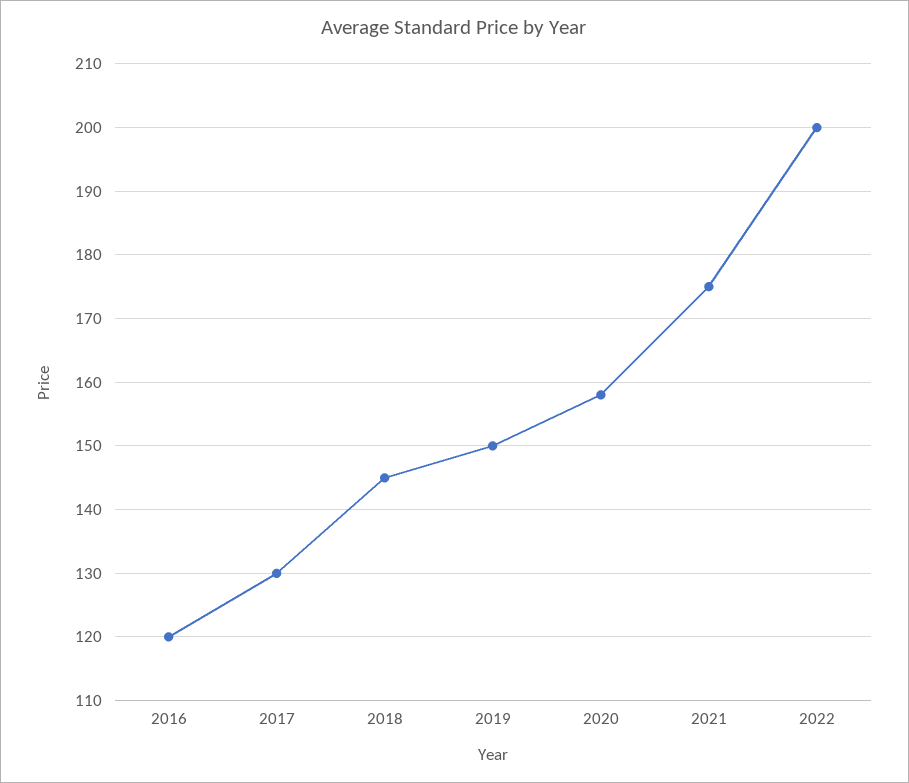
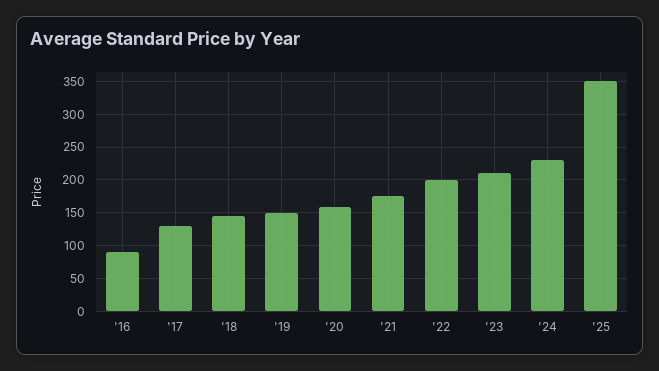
2016: 120 -> 90
'23: none -> 210
'24: none -> 230
'25: none -> 350

